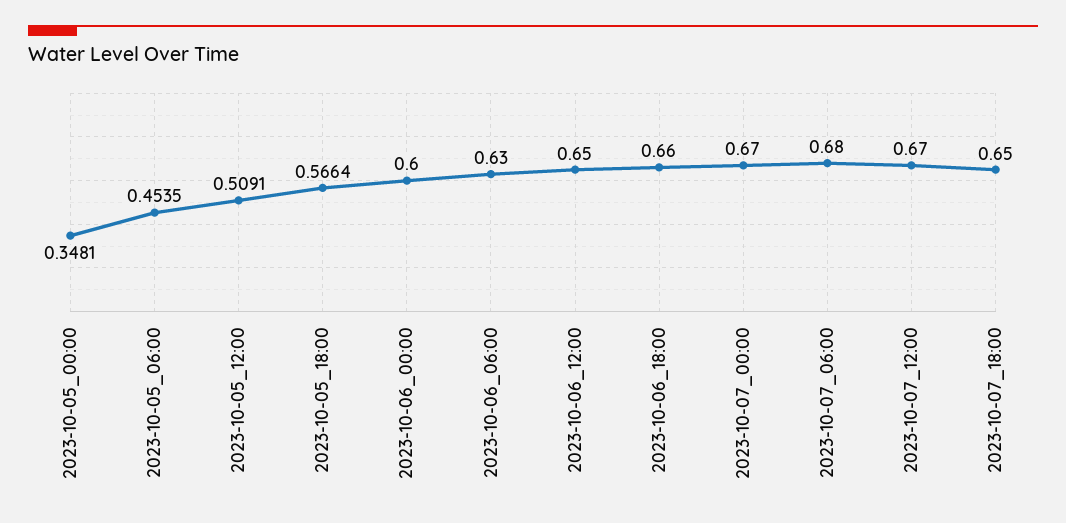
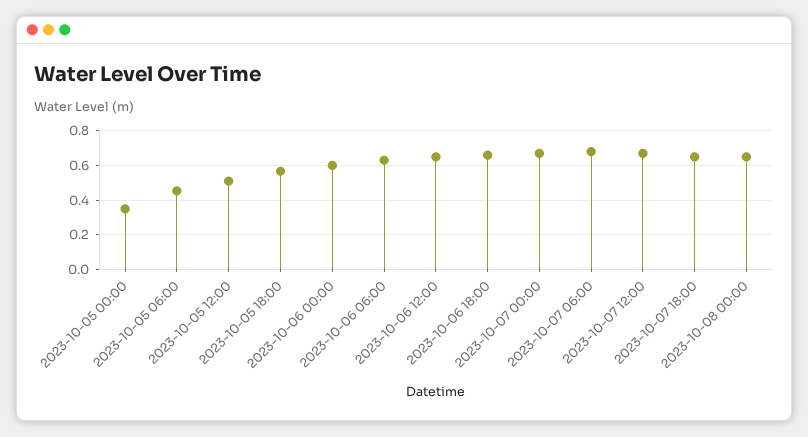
2023-10-08 00:00: none -> 0.65

